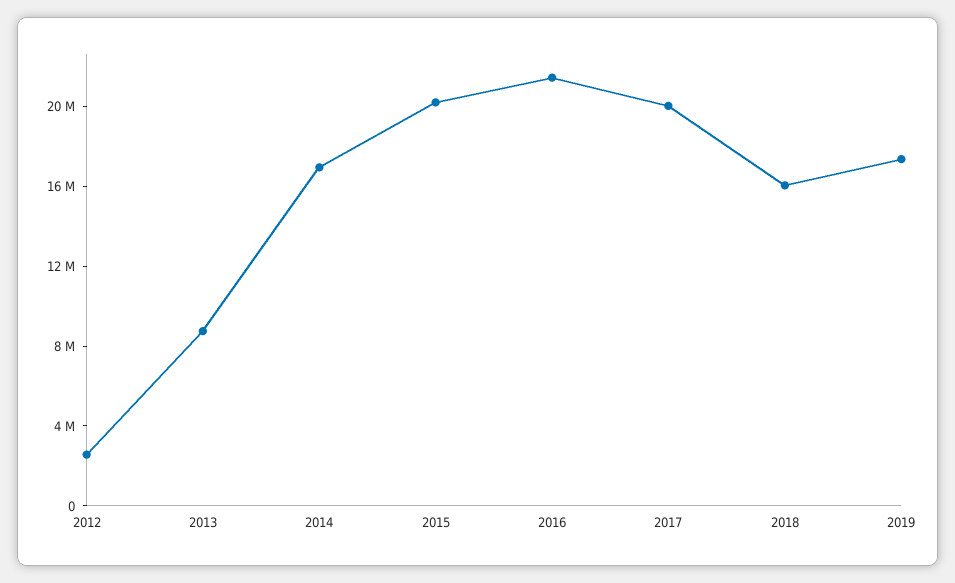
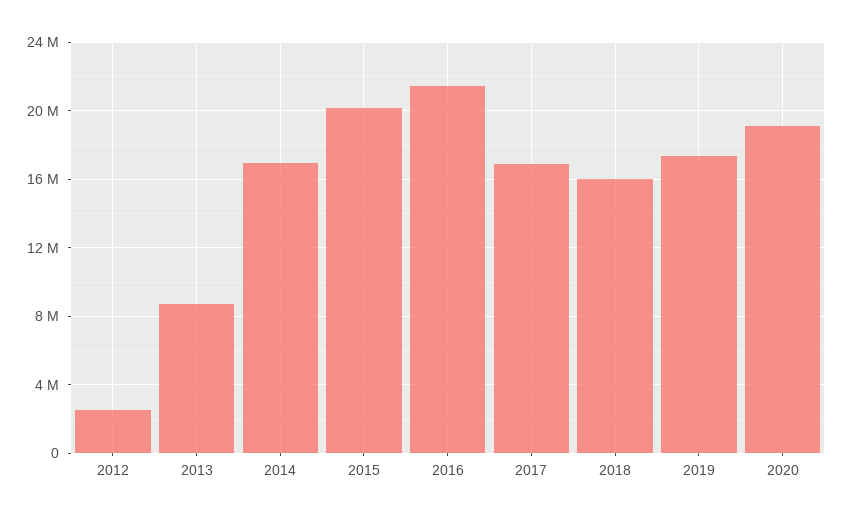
2017: 20000000 -> 17000000
2020: none -> 19000000

